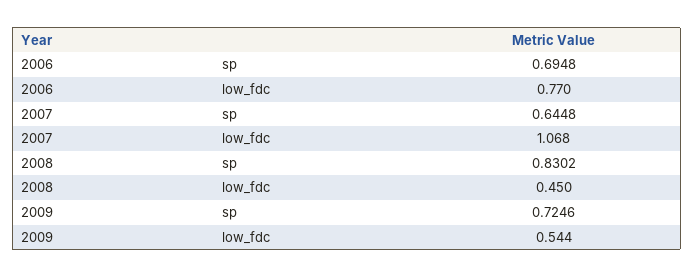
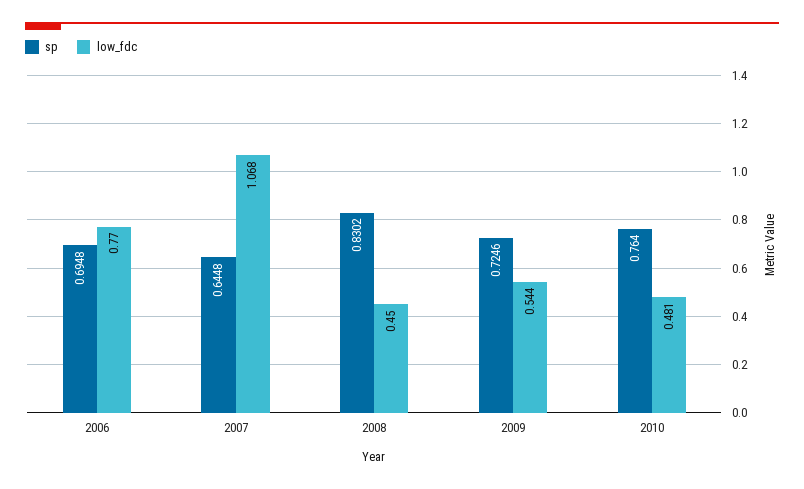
sp, 2010: none -> 0.764
low_fdc, 2010: none -> 0.481

